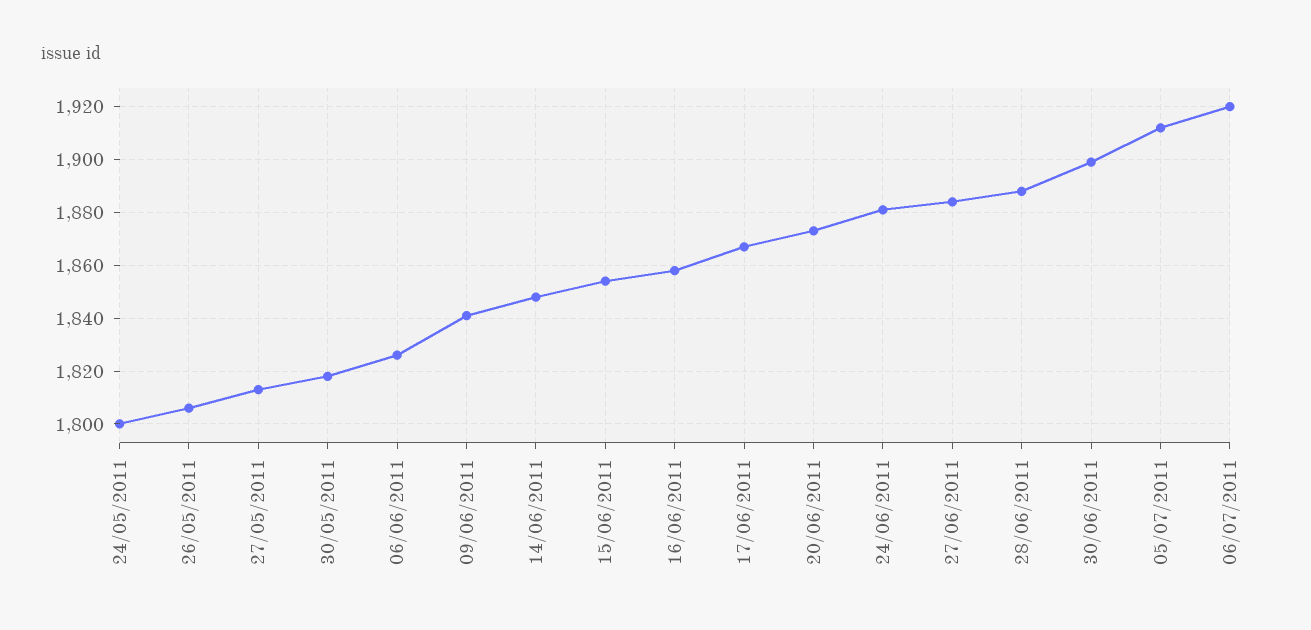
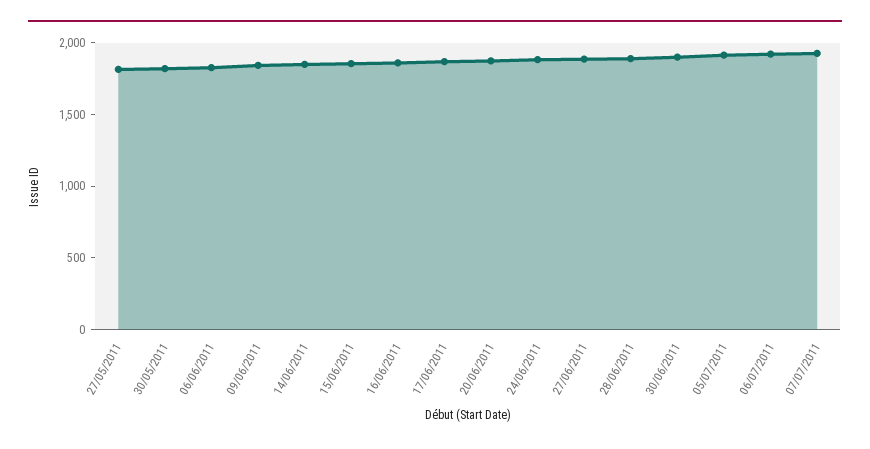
24/05/2011: 1800 -> none
26/05/2011: 1805 -> none
07/07/2011: none -> 1900

